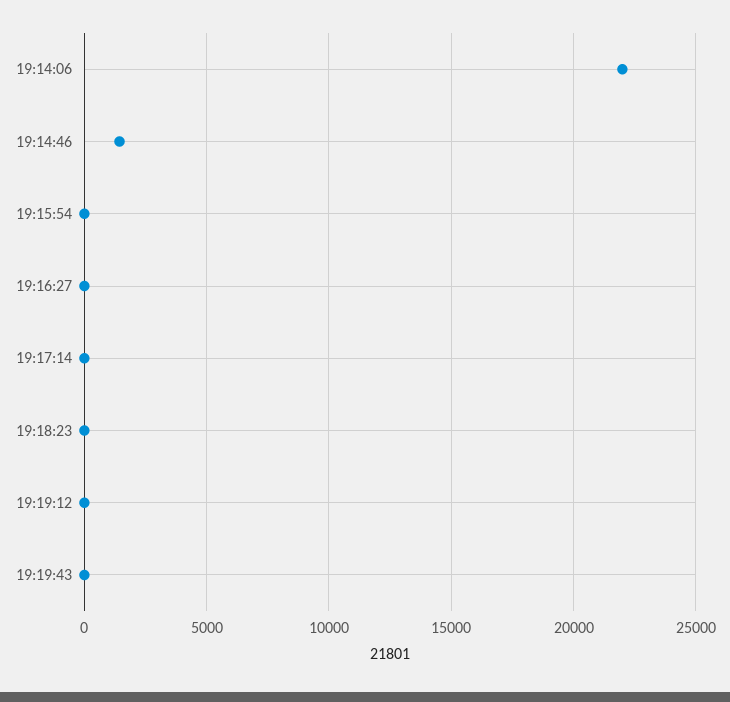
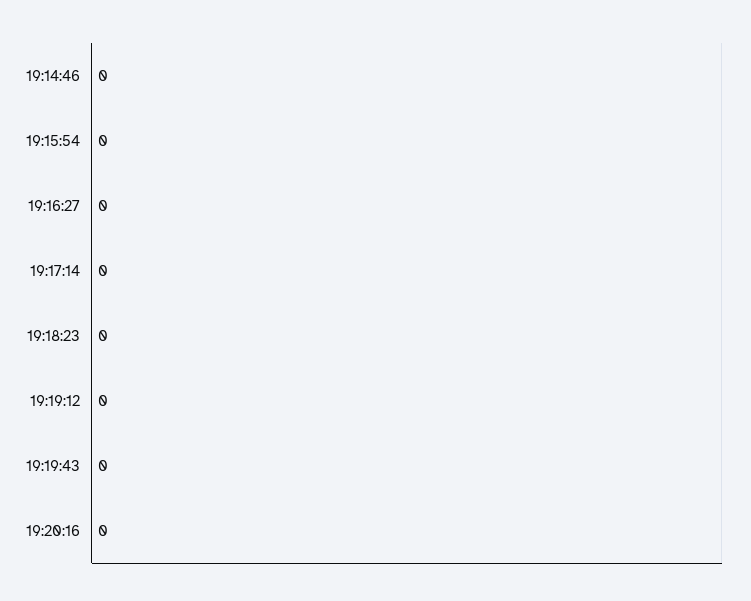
19:14:06: 22000 -> none
19:14:46: 1500 -> 0
19:20:16: none -> 0

